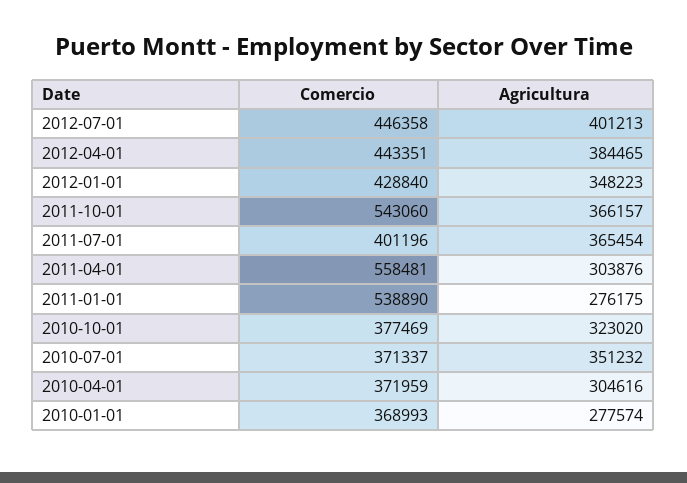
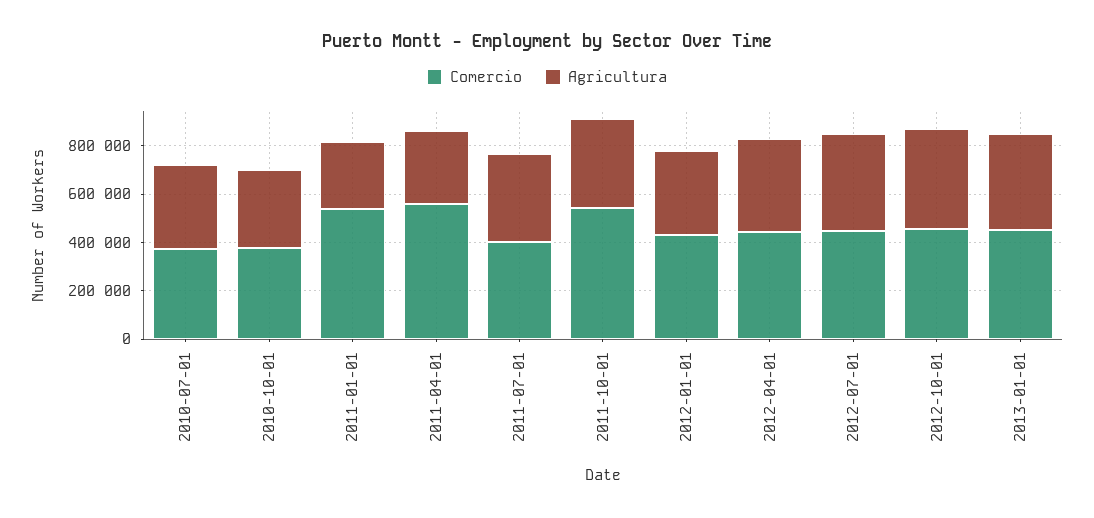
Comercio, 2010-04-01: 371959 -> none
Agricultura, 2010-04-01: 304616 -> none
Comercio, 2010-01-01: 368993 -> none
Agricultura, 2010-01-01: 277574 -> none
Comercio, 2012-10-01: none -> 450000
Agricultura, 2012-10-01: none -> 400000
Comercio, 2013-01-01: none -> 450000
Agricultura, 2013-01-01: none -> 400000

